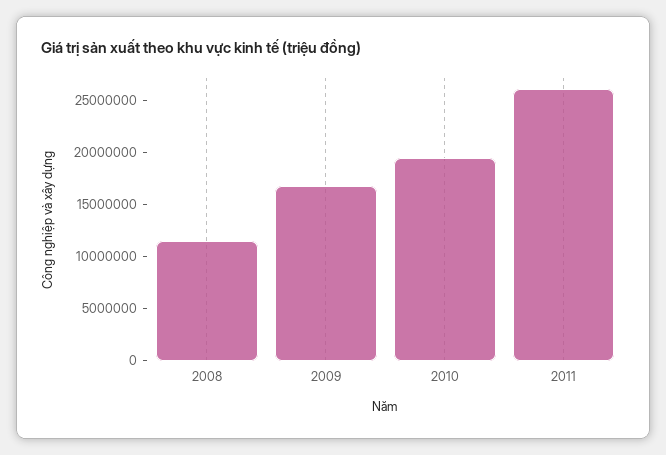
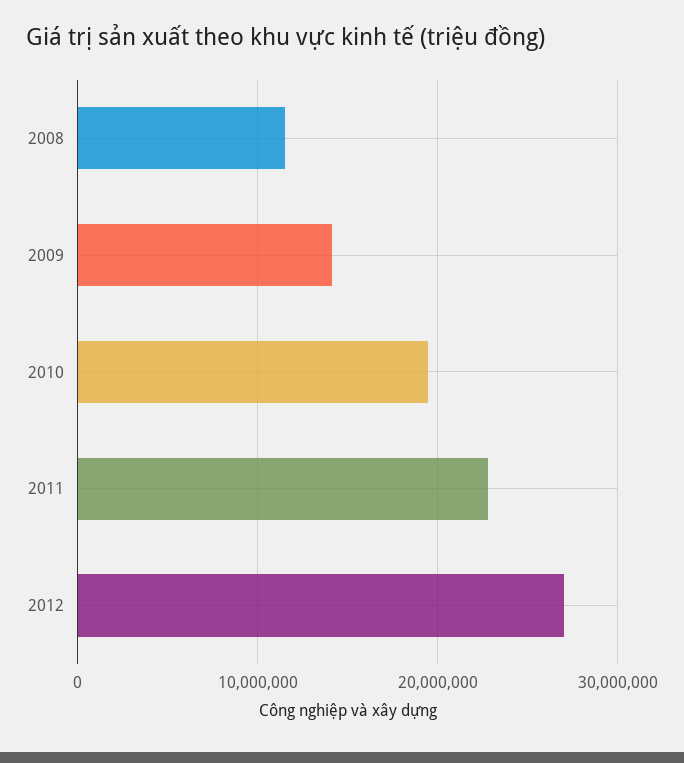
2009: 17000000 -> 14000000
2011: 26000000 -> 23000000
2012: none -> 27000000

